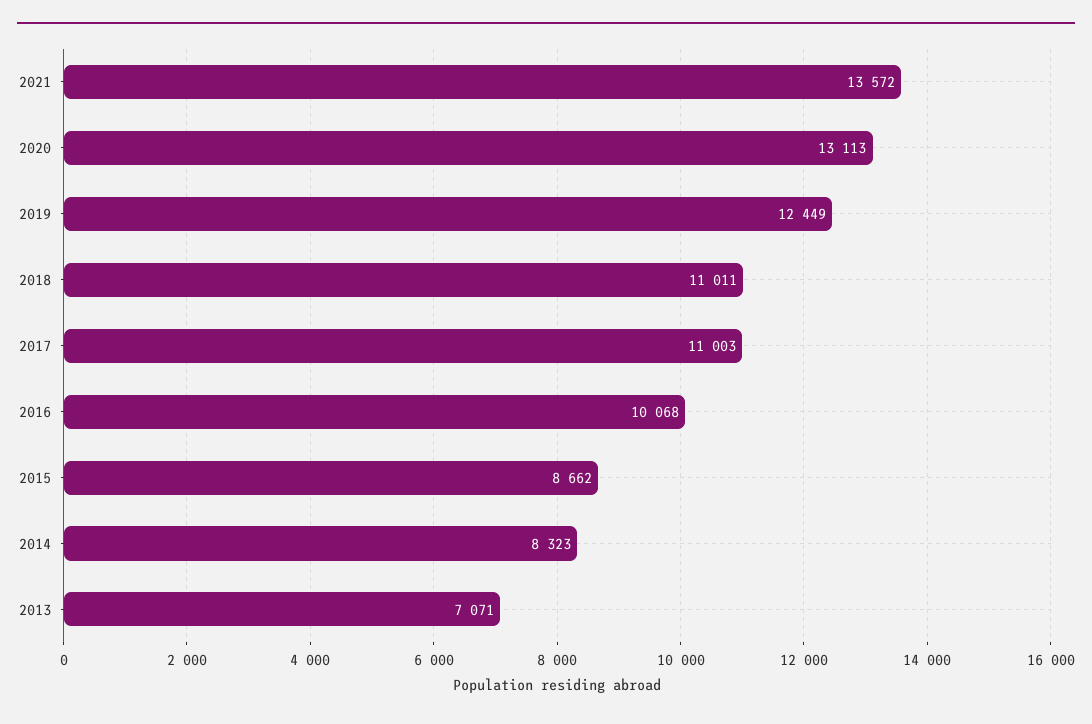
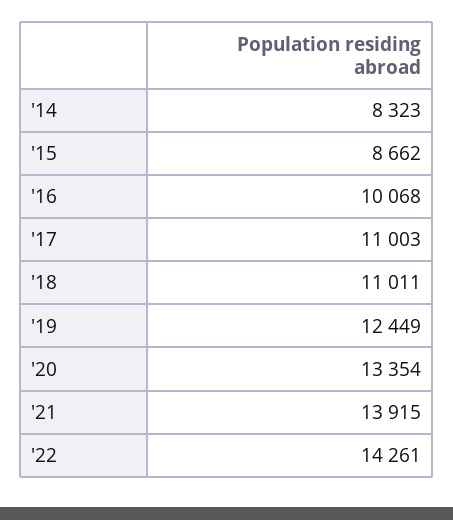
2021: 13572 -> 13915
2020: 13113 -> 13354
2013: 7071 -> none
'22: none -> 14261

